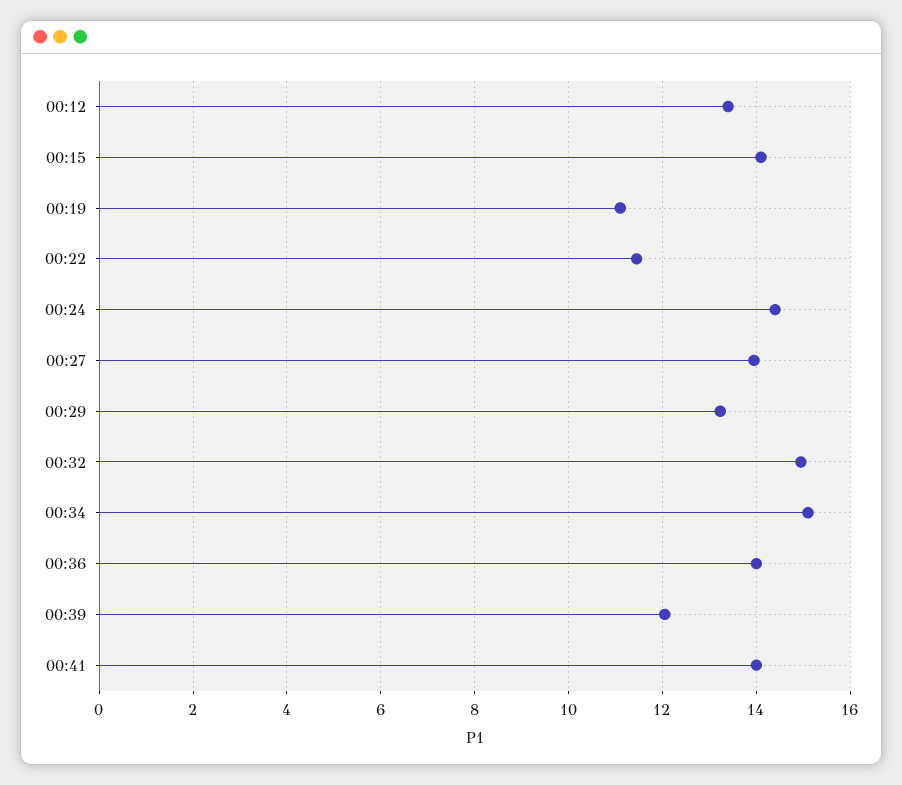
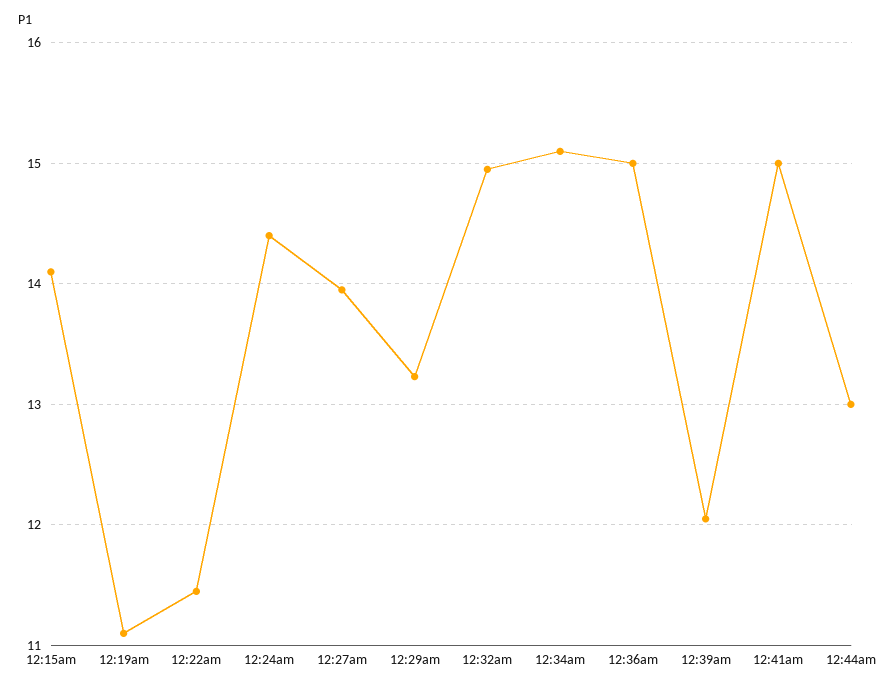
00:12: 13.4 -> none
00:36: 14 -> 15
00:41: 14 -> 15
12:44am: none -> 13

